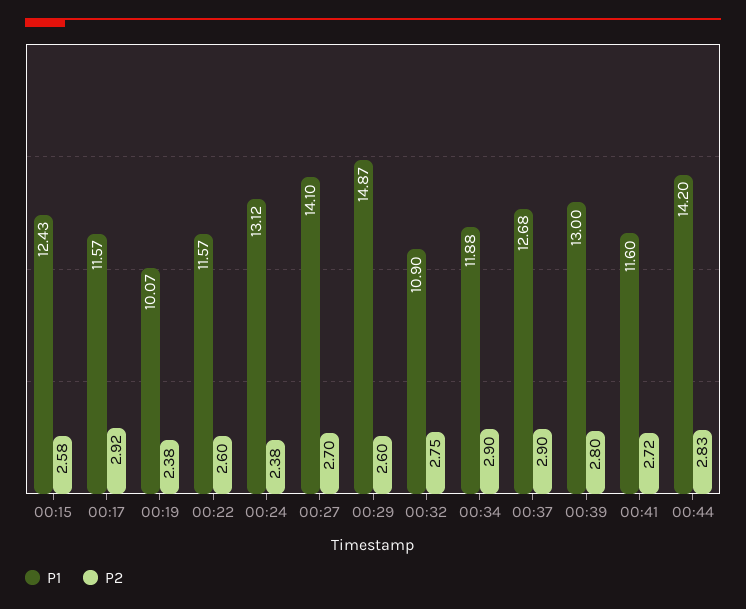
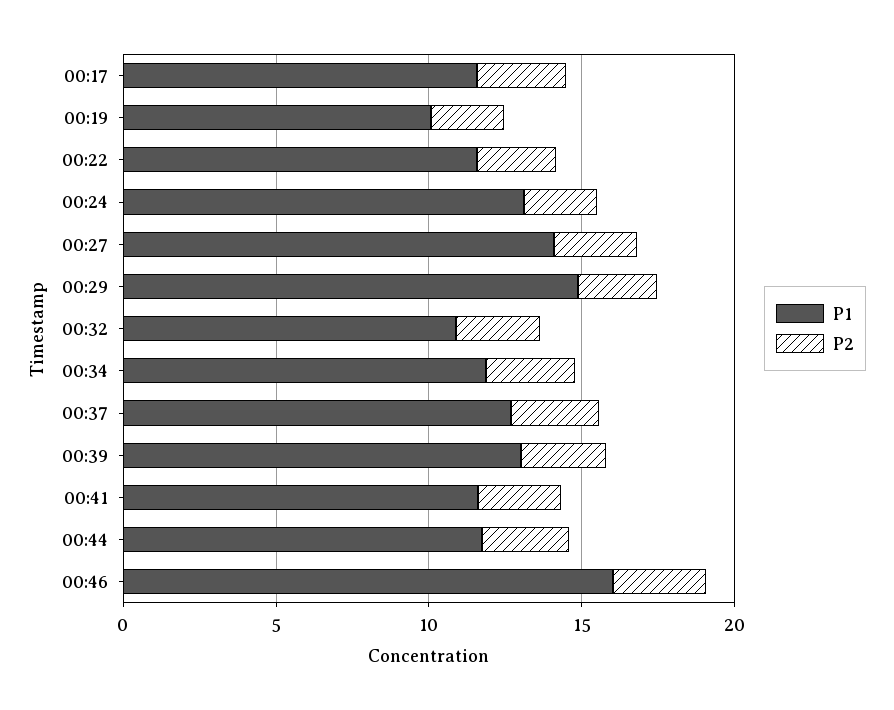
P1, 00:15: 12.43 -> none
P2, 00:15: 2.58 -> none
P1, 00:44: 14.2 -> 12
P1, 00:46: none -> 16
P2, 00:46: none -> 3

